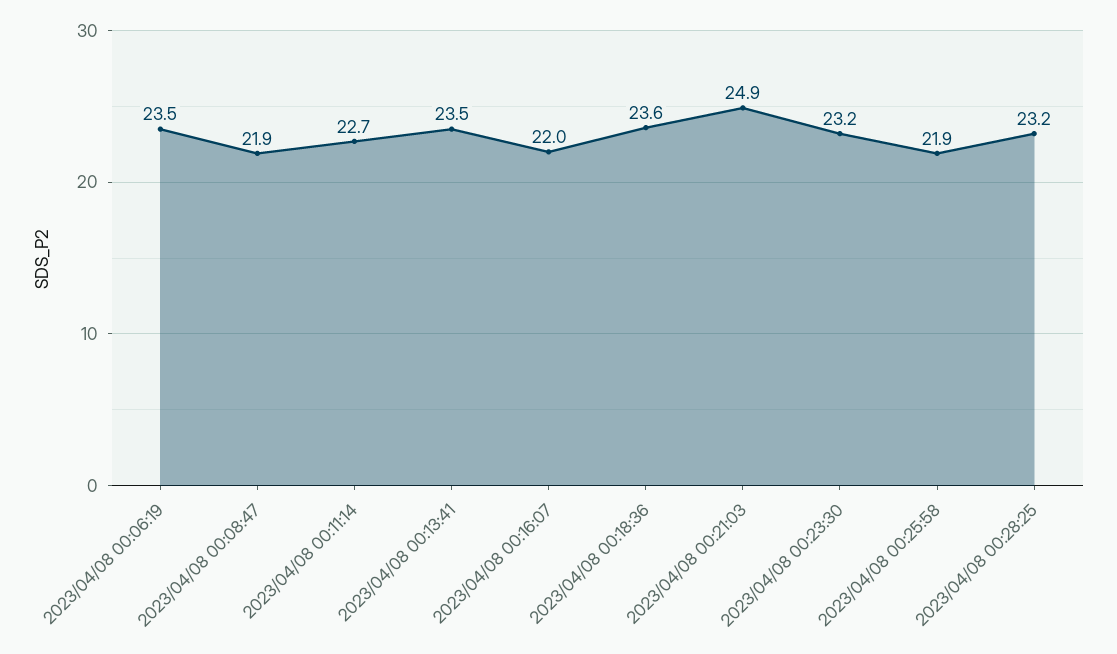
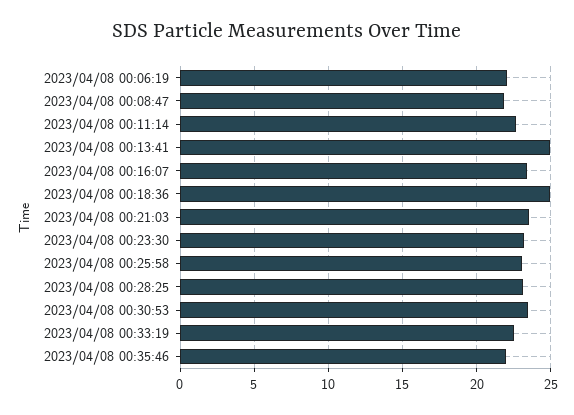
2023/04/08 00:06:19: 23.5 -> 22
2023/04/08 00:13:41: 23.5 -> 25
2023/04/08 00:16:07: 22 -> 23.5
2023/04/08 00:18:36: 23.6 -> 25
2023/04/08 00:21:03: 24.9 -> 23.5
2023/04/08 00:25:58: 21.9 -> 23
2023/04/08 00:30:53: none -> 23.5
2023/04/08 00:33:19: none -> 22.5
2023/04/08 00:35:46: none -> 22

